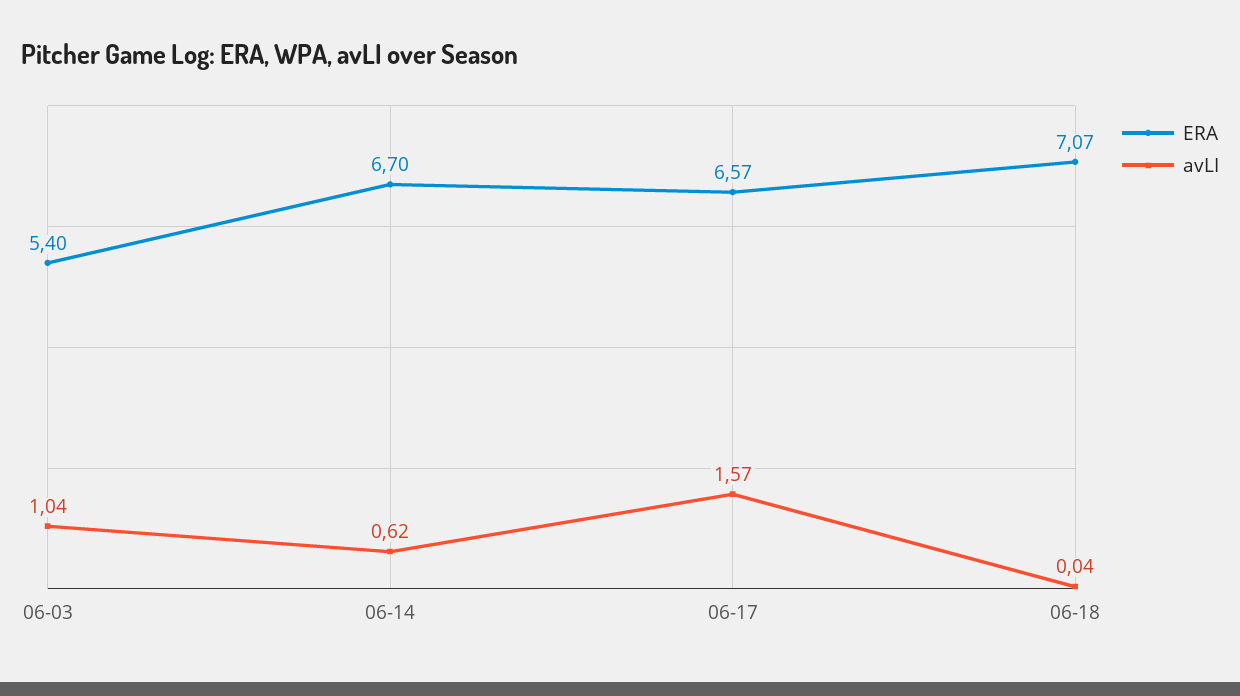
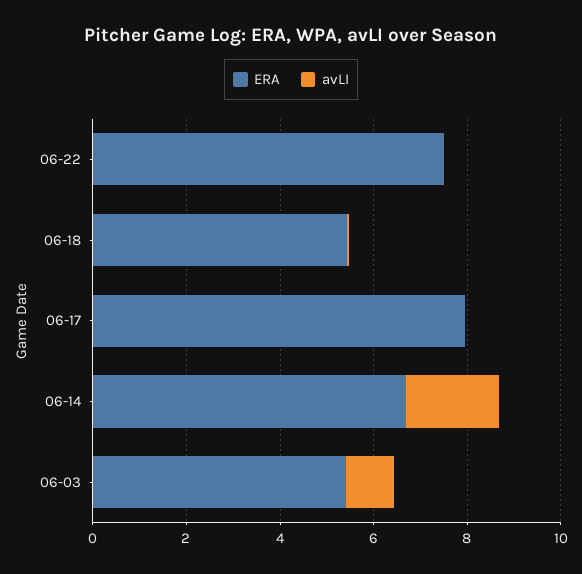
avLI, 06-14: 0.62 -> 2
ERA, 06-17: 6.57 -> 8
avLI, 06-17: 1.57 -> 0
ERA, 06-18: 7.07 -> 5.5
ERA, 06-22: none -> 7.5
avLI, 06-22: none -> 0

